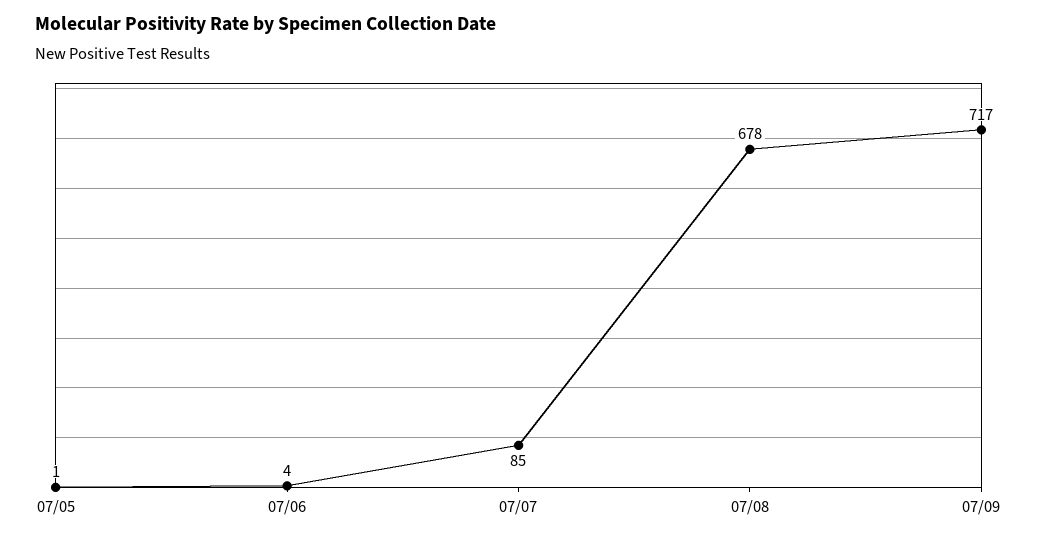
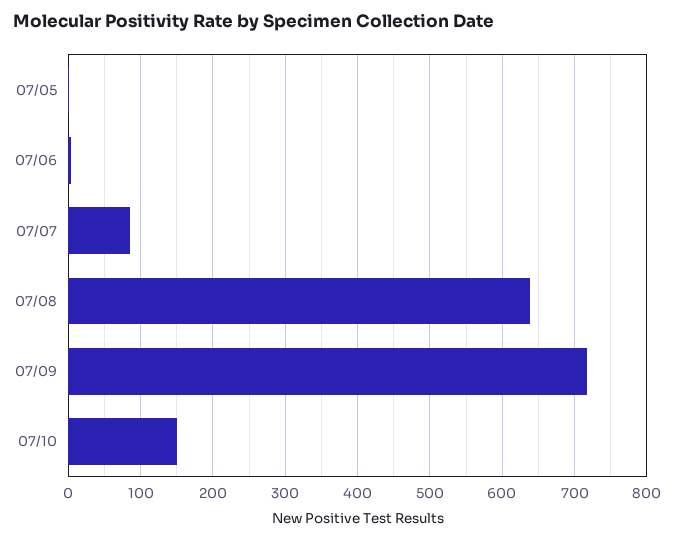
07/08: 678 -> 640
07/10: none -> 150

